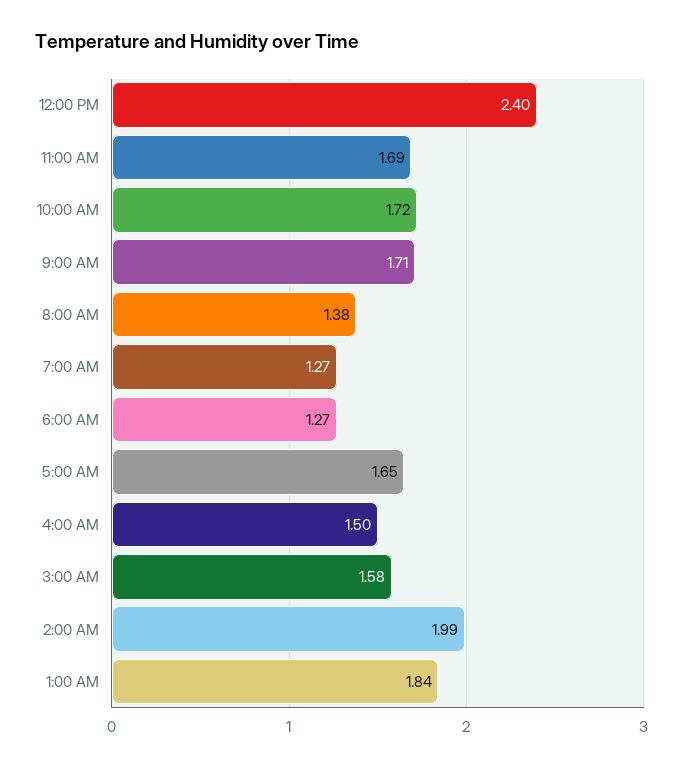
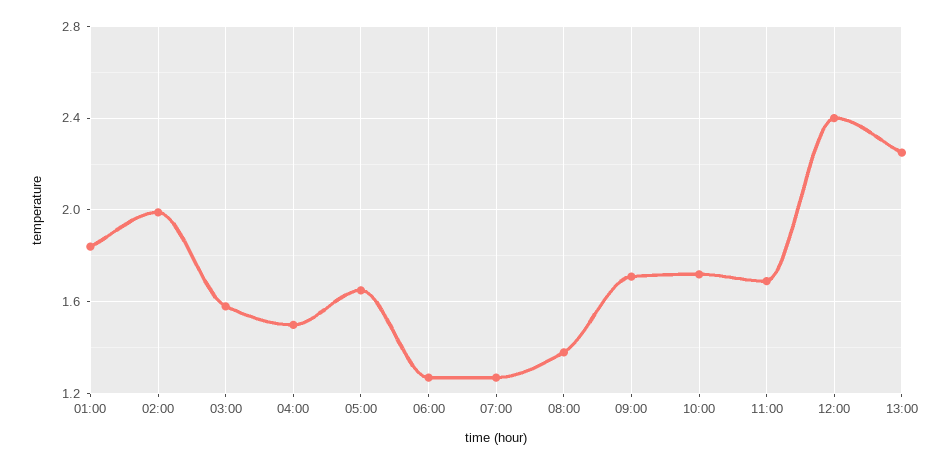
13:00: none -> 2.25

